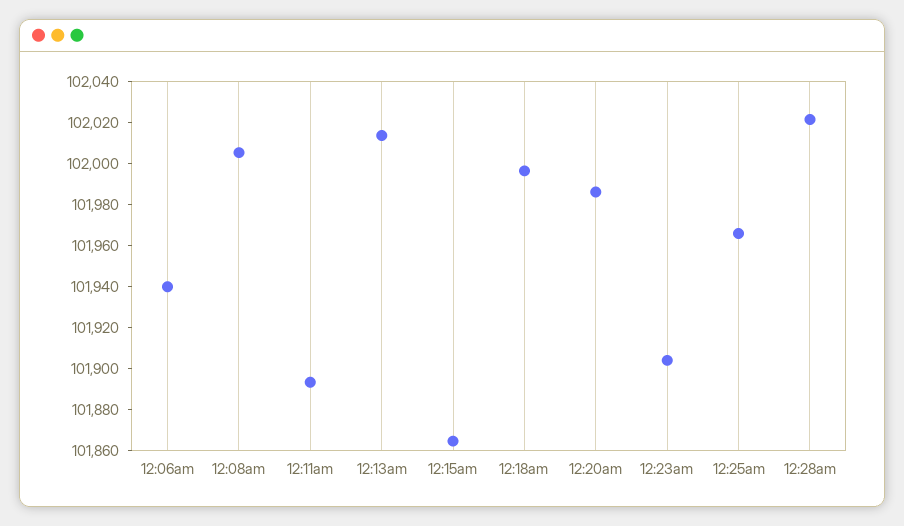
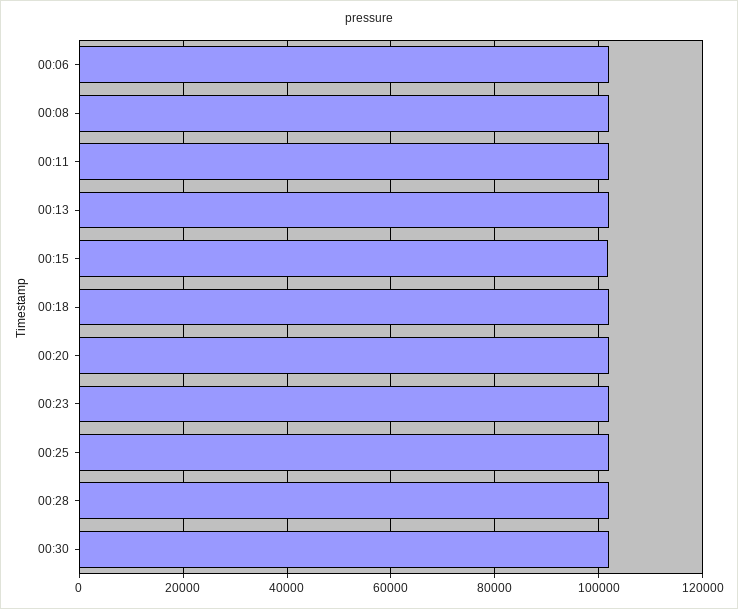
00:30: none -> 102000

